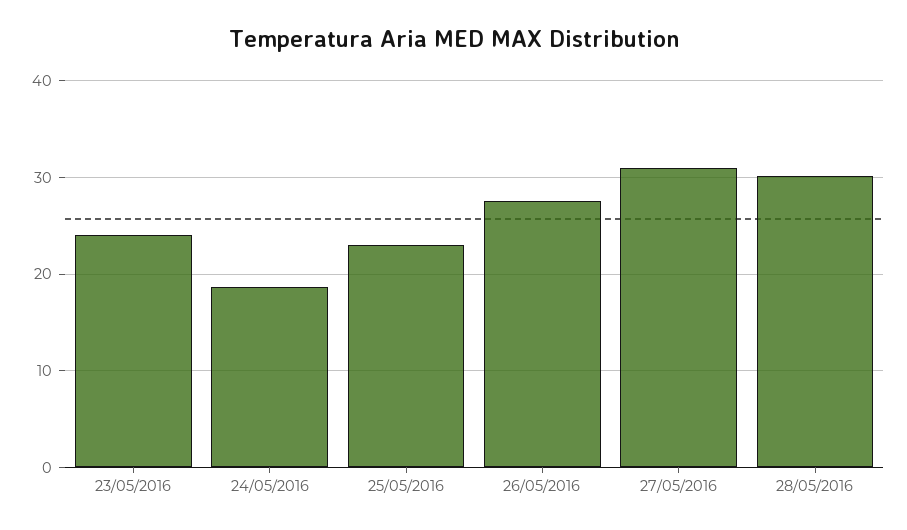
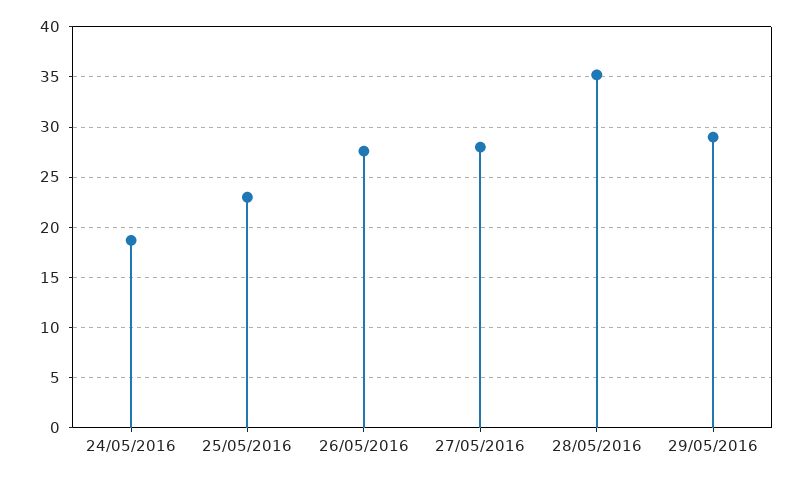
23/05/2016: 24 -> none
27/05/2016: 31 -> 28
28/05/2016: 30 -> 35
29/05/2016: none -> 29

